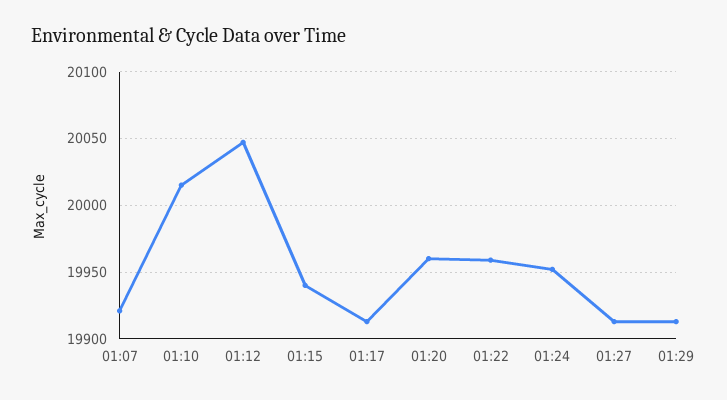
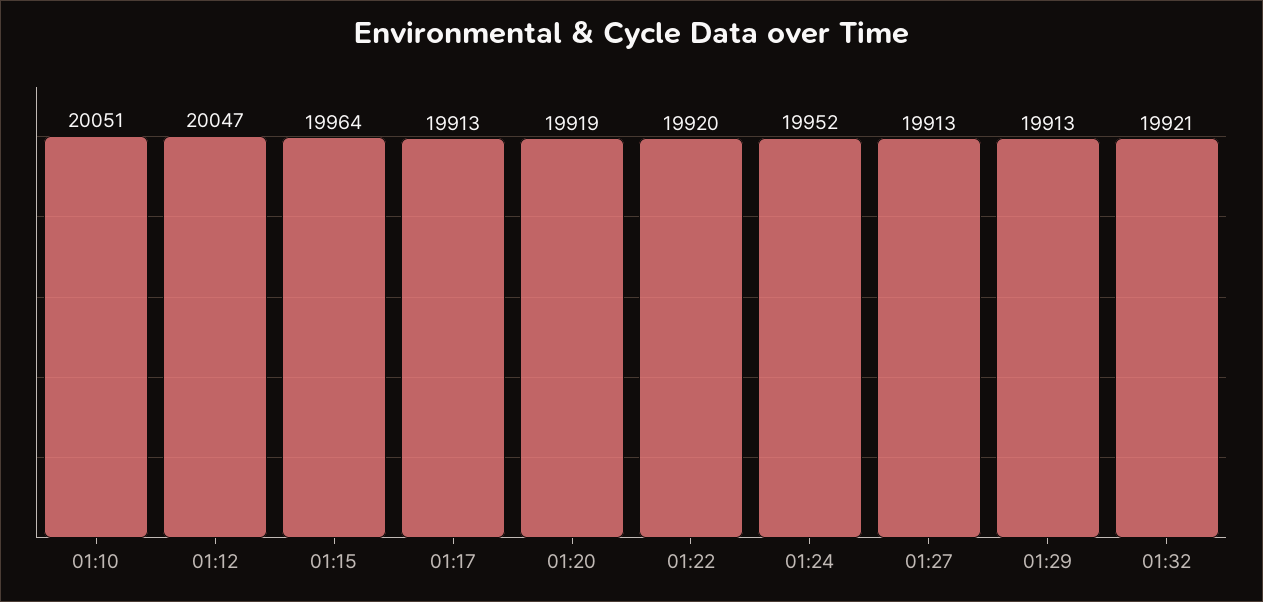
01:07: 19920 -> none
01:10: 20015 -> 20051
01:15: 19940 -> 19964
01:20: 19960 -> 19919
01:22: 19960 -> 19920
01:32: none -> 19921

